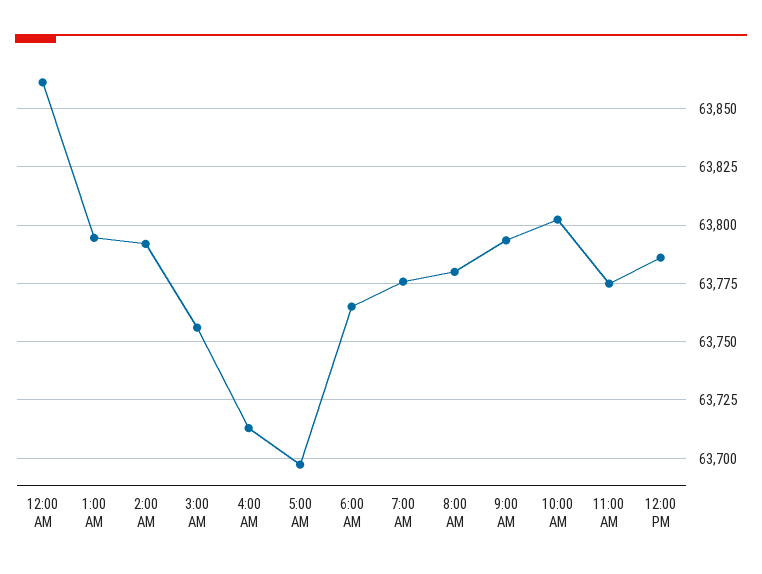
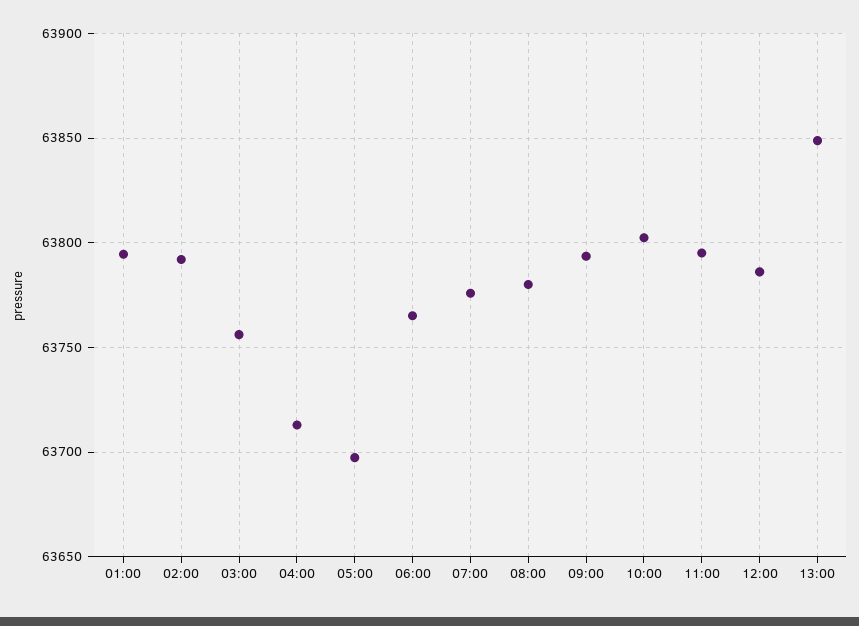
12:00 AM: 63860 -> none
11:00 AM: 63775 -> 63795
13:00: none -> 63850

